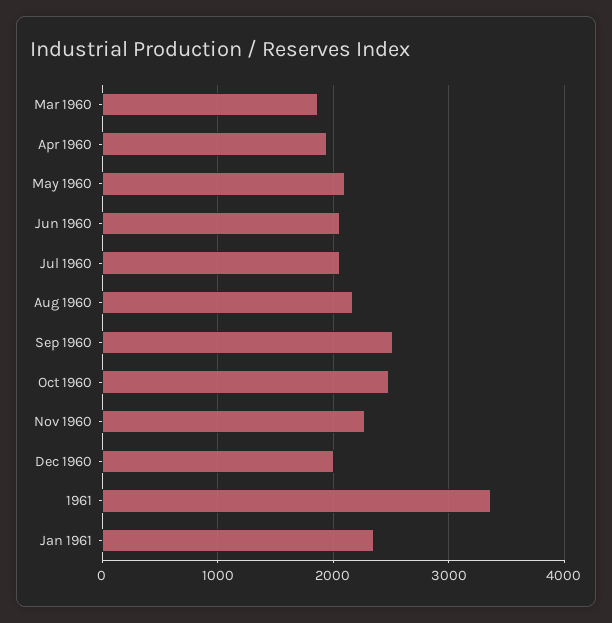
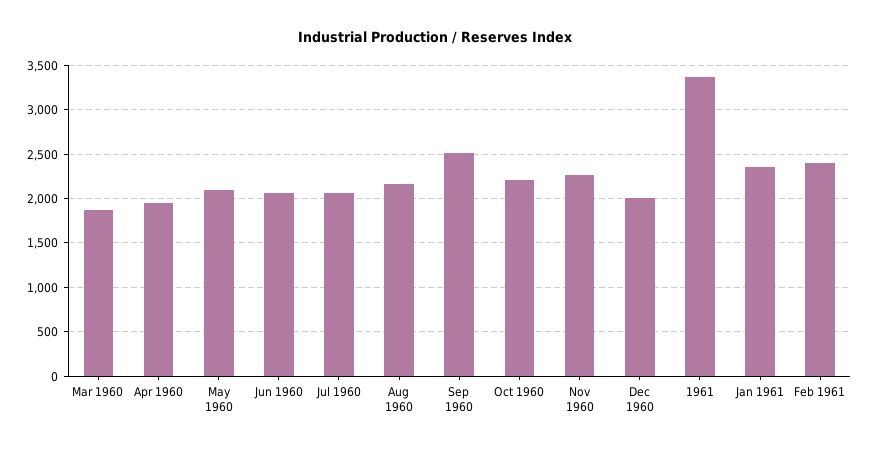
Oct 1960: 2500 -> 2200
Feb 1961: none -> 2400

